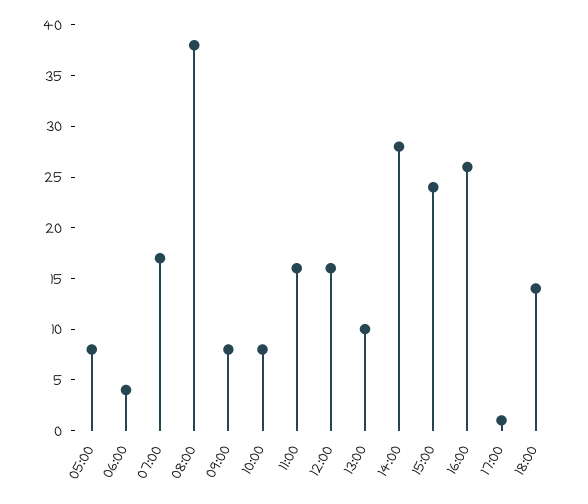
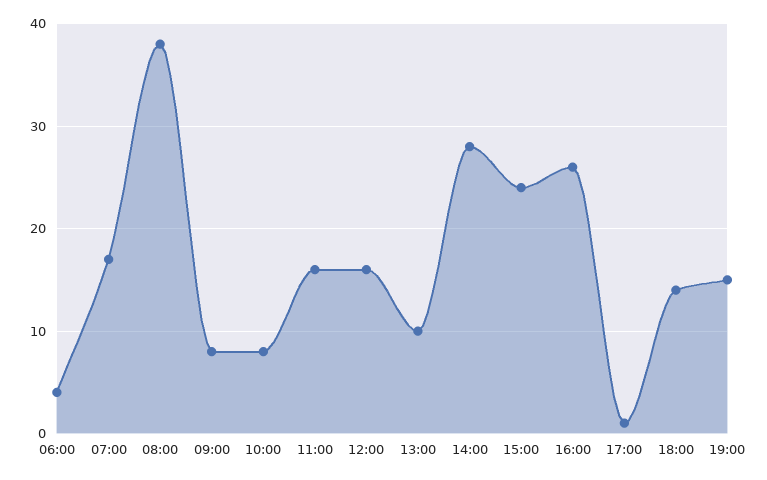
05:00: 8 -> none
19:00: none -> 15

